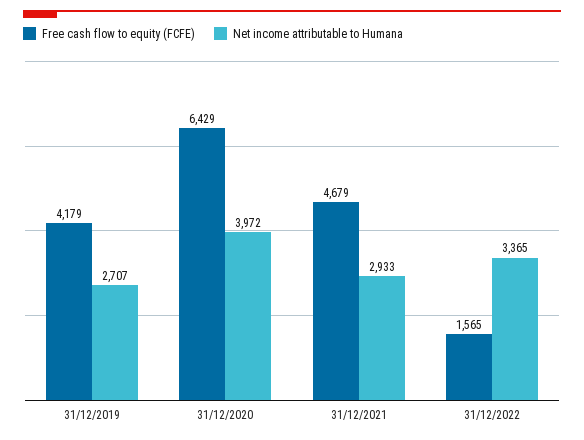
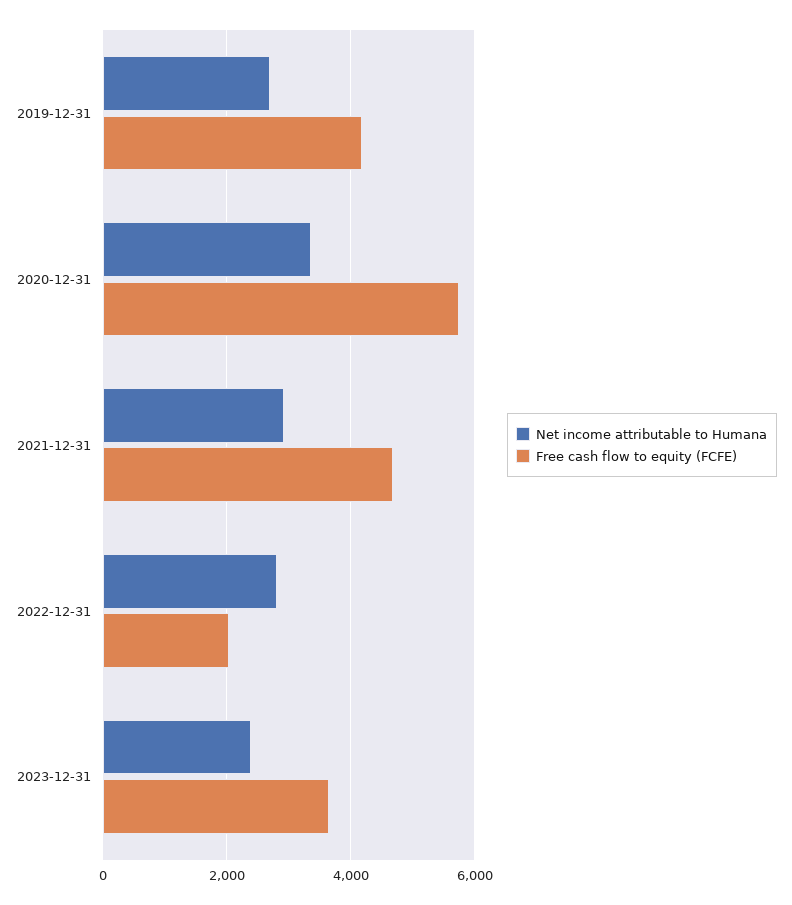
Free cash flow to equity (FCFE), 31/12/2020: 6429 -> 5800
Net income attributable to Humana, 31/12/2020: 3972 -> 3400
Free cash flow to equity (FCFE), 31/12/2022: 1565 -> 2000
Net income attributable to Humana, 31/12/2022: 3365 -> 2800
Net income attributable to Humana, 2023-12-31: none -> 2400
Free cash flow to equity (FCFE), 2023-12-31: none -> 3600

